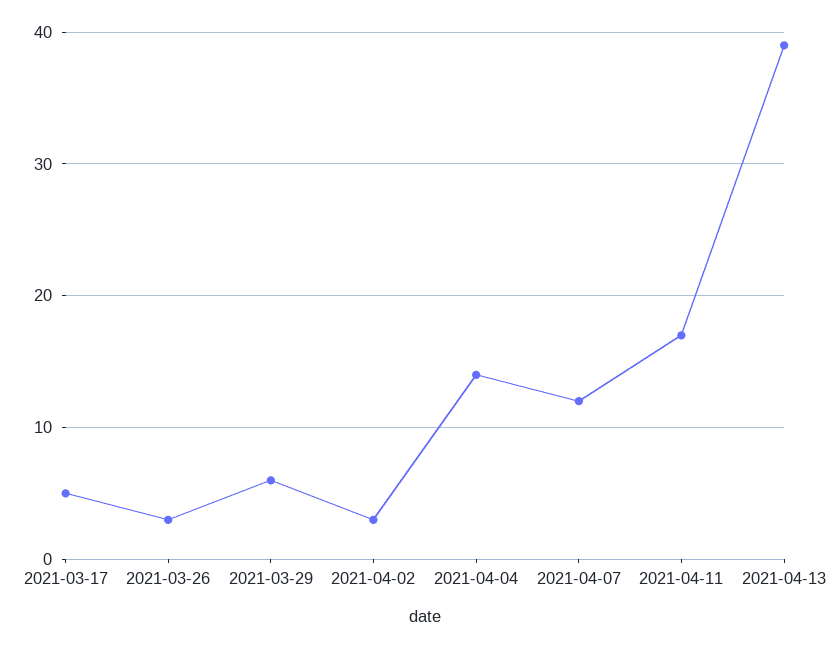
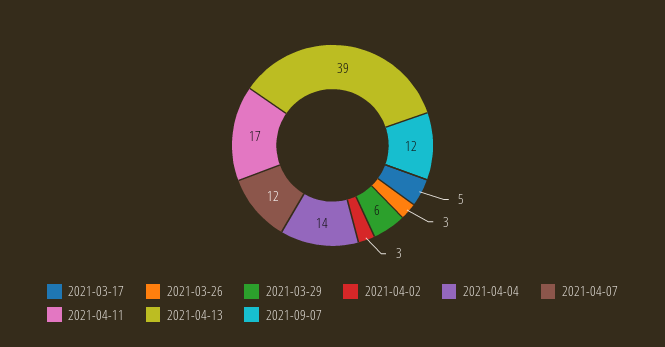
2021-09-07: none -> 12

